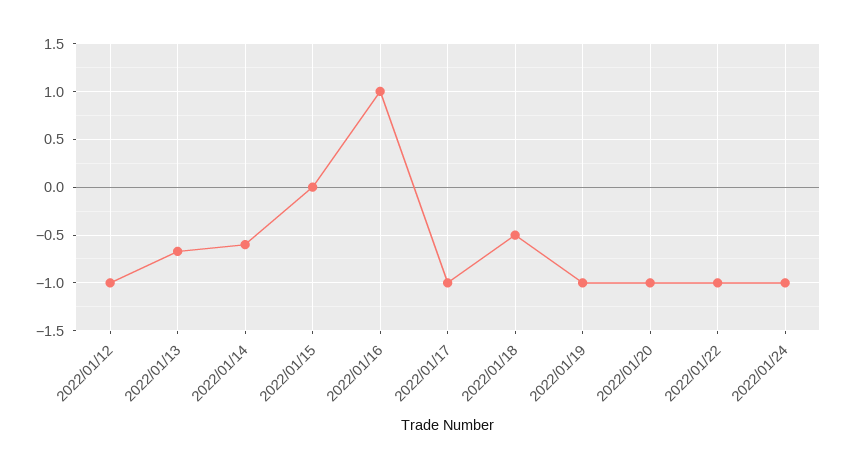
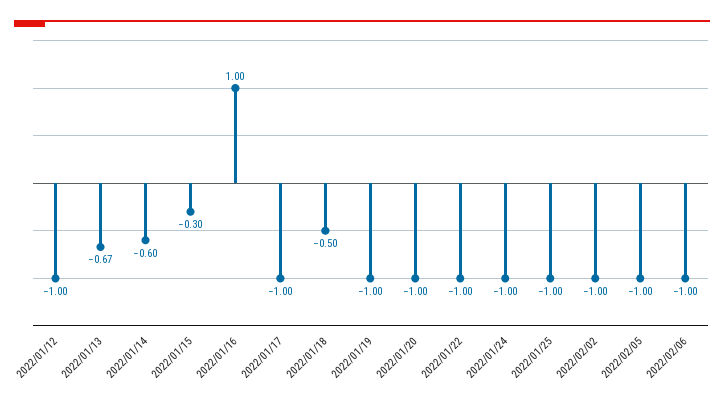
2022/01/15: 0 -> -0.3
2022/01/25: none -> -1
2022/02/02: none -> -1
2022/02/05: none -> -1
2022/02/06: none -> -1

